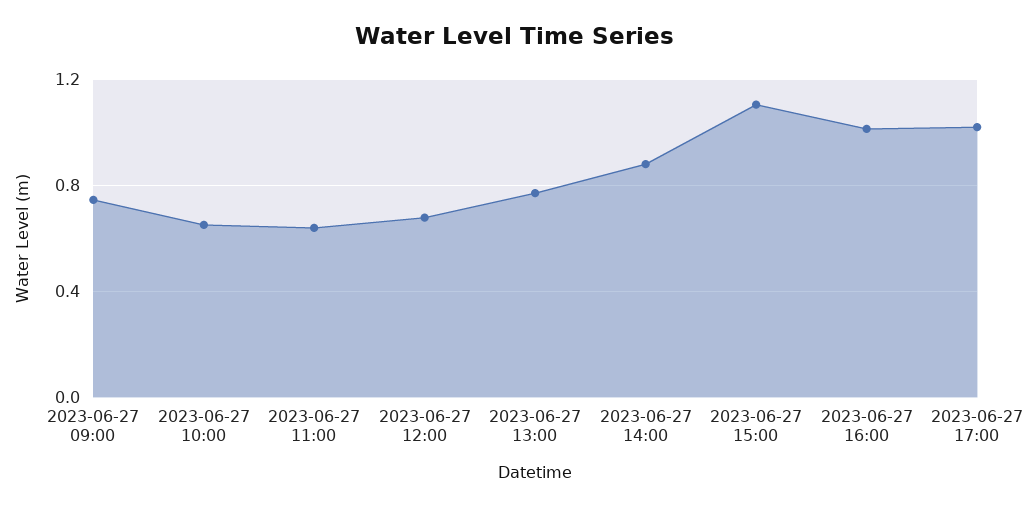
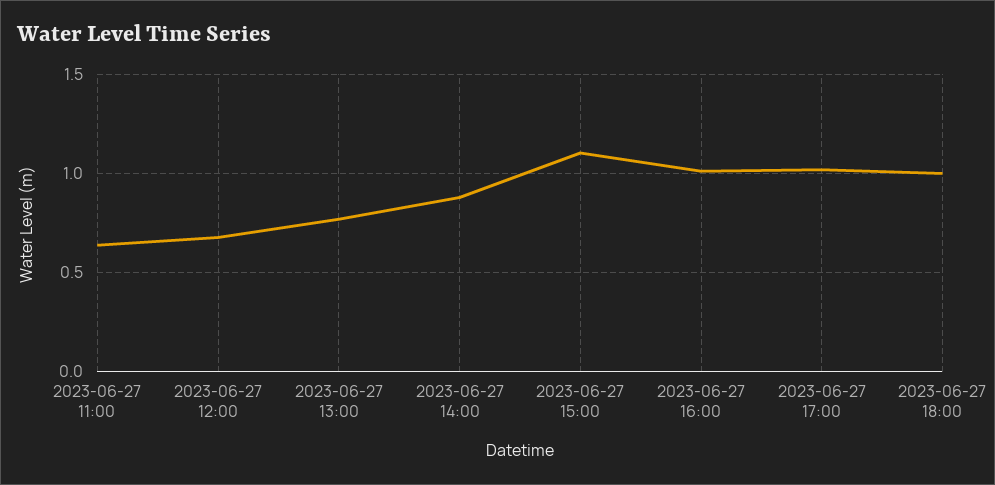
2023-06-27 09:00: 0.75 -> none
2023-06-27 10:00: 0.65 -> none
2023-06-27 18:00: none -> 1

